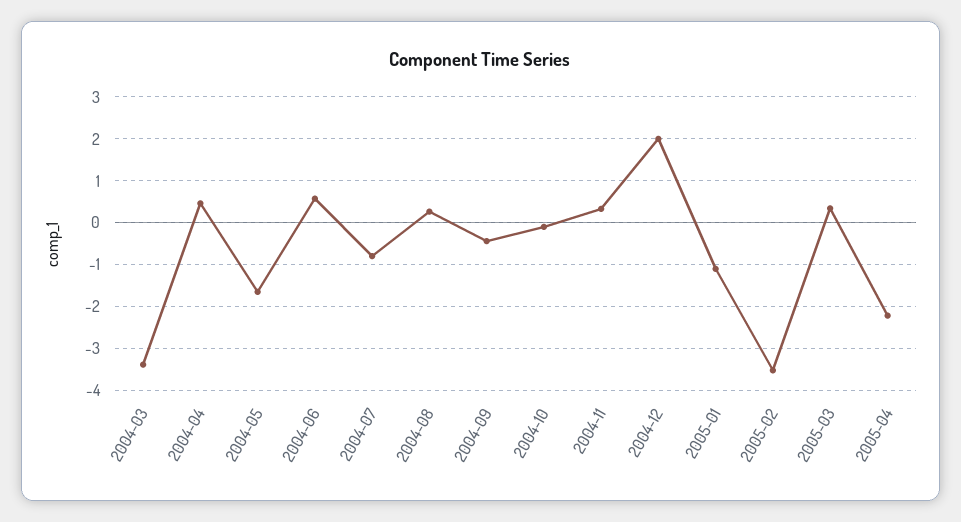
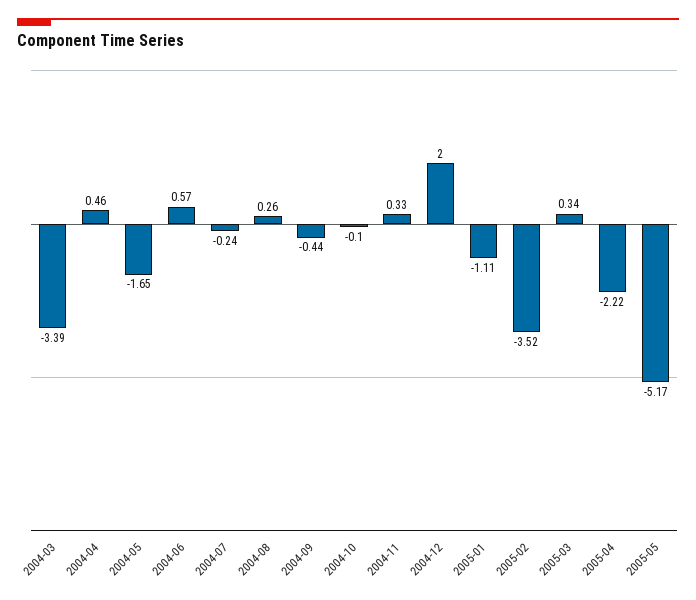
2004-07: -0.8 -> -0.24
2005-05: none -> -5.17

